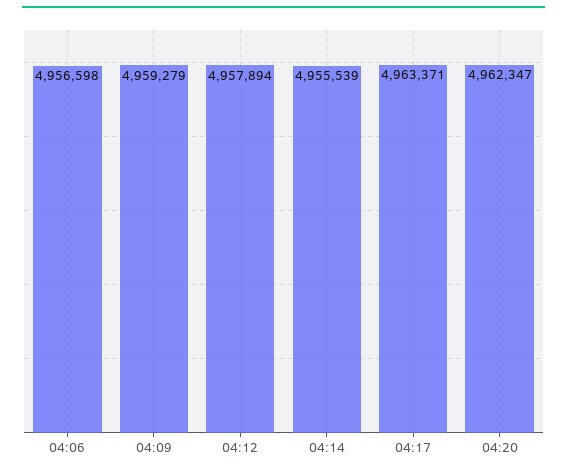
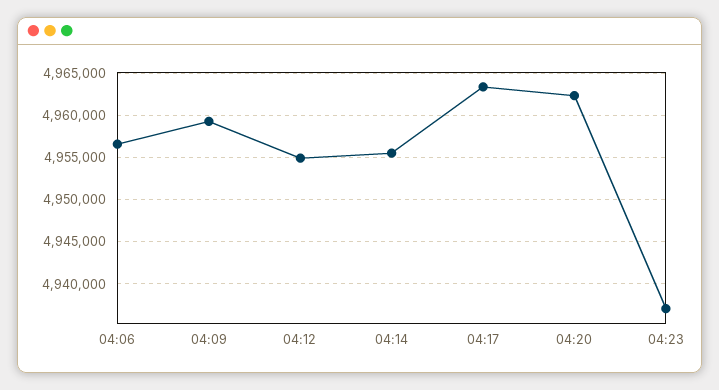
04:12: 4957894 -> 4955000
04:23: none -> 4937000

